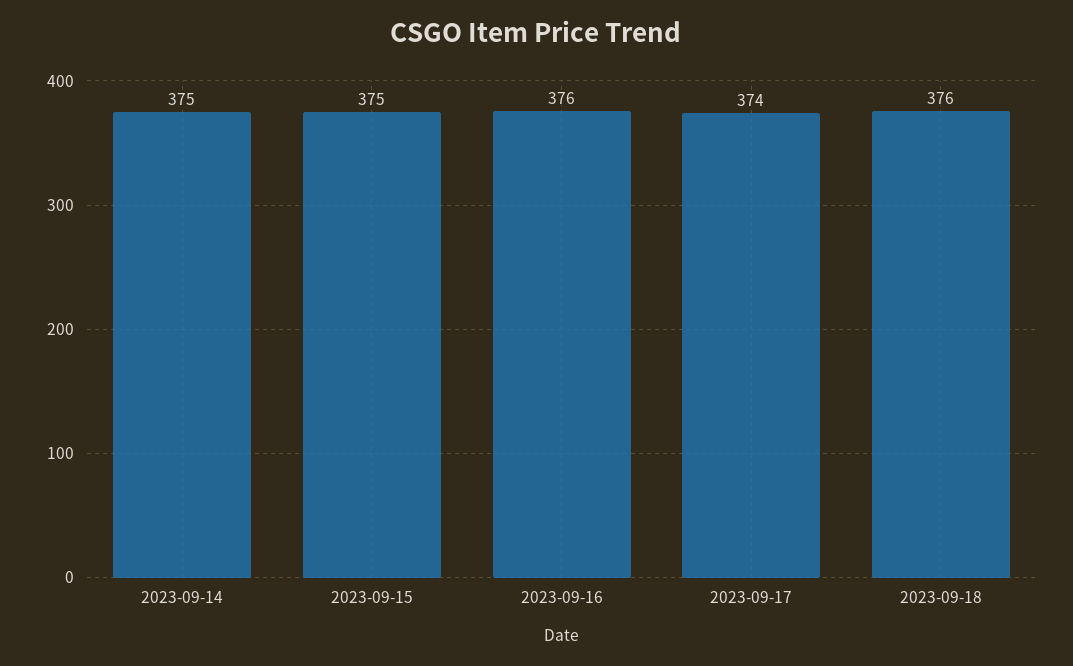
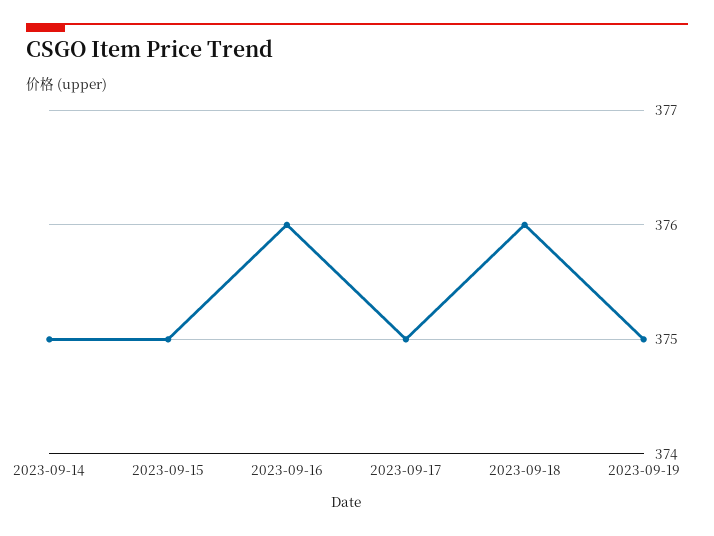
2023-09-17: 374 -> 375
2023-09-19: none -> 375

